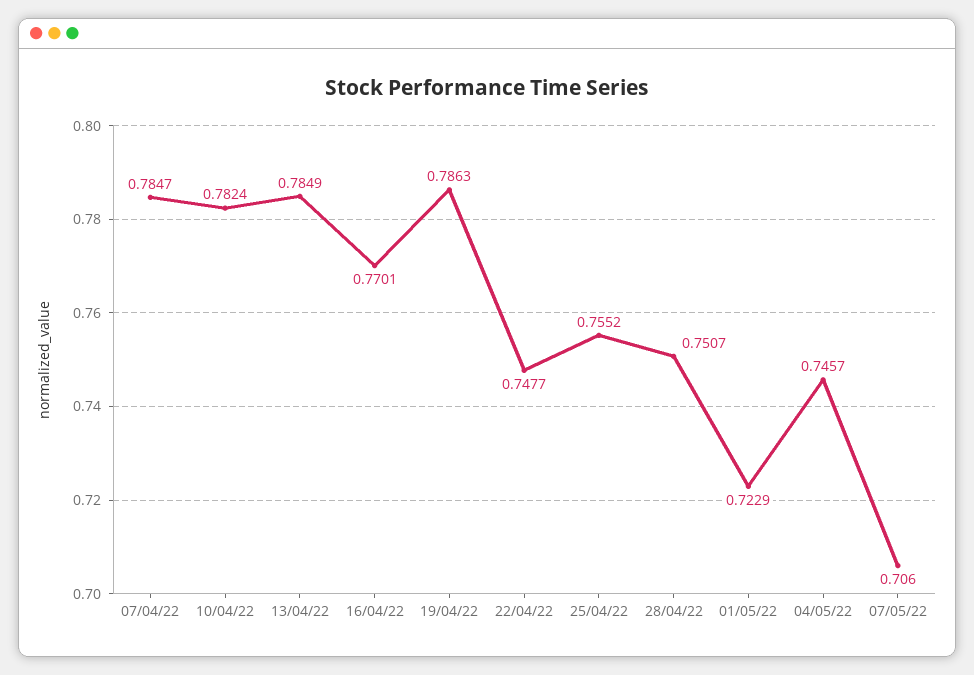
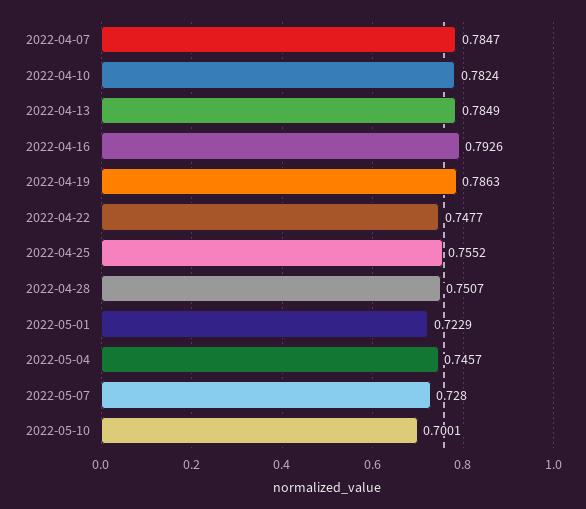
16/04/22: 0.7701 -> 0.7926
07/05/22: 0.706 -> 0.728
2022-05-10: none -> 0.7001

